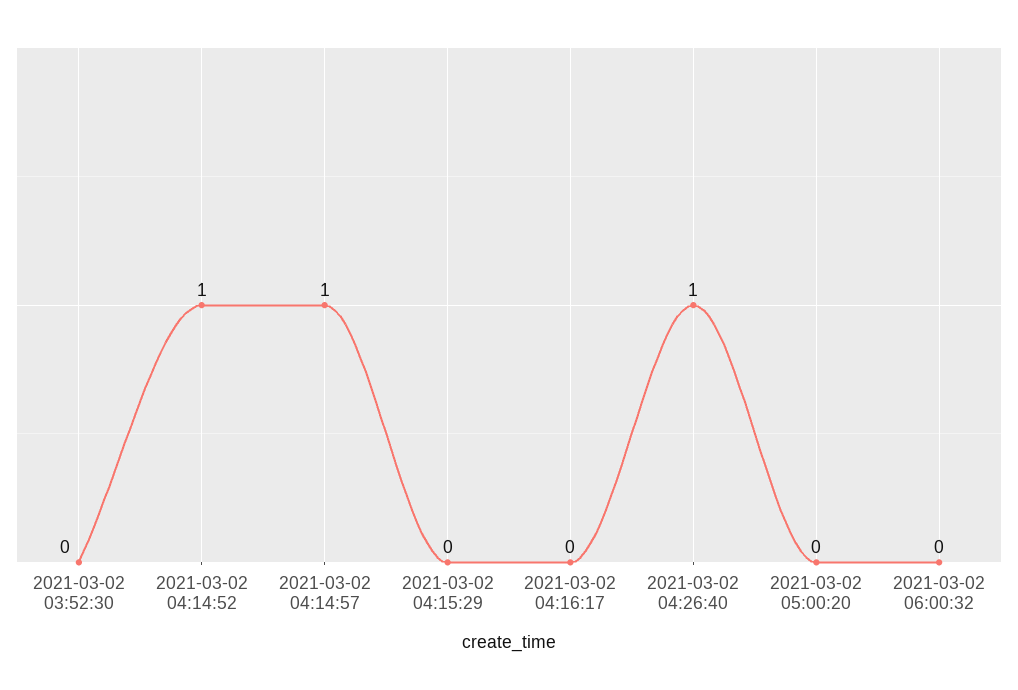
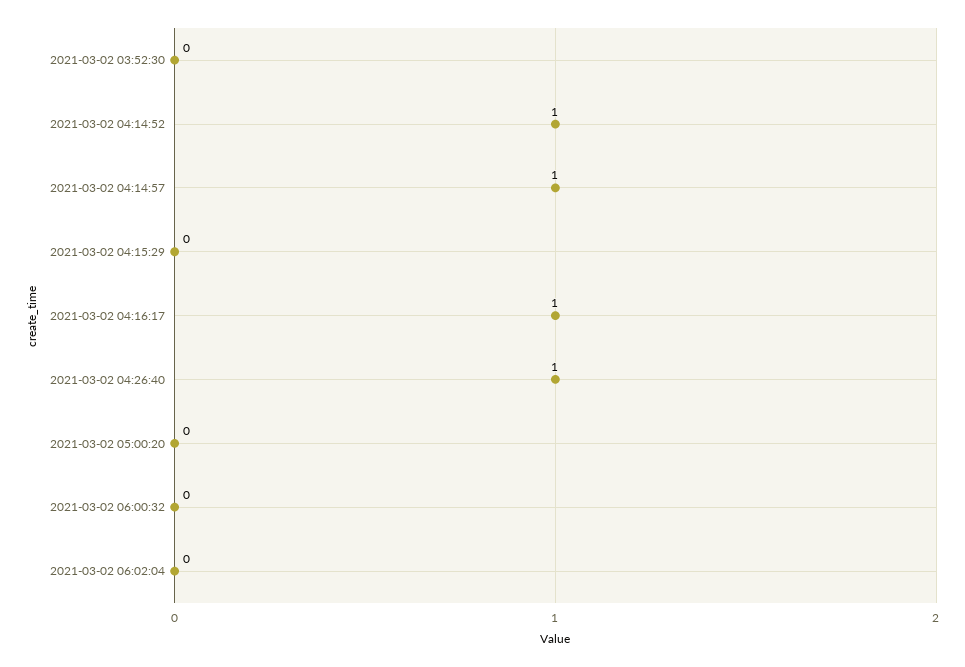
2021-03-02 04:16:17: 0 -> 1
2021-03-02 06:02:04: none -> 0

